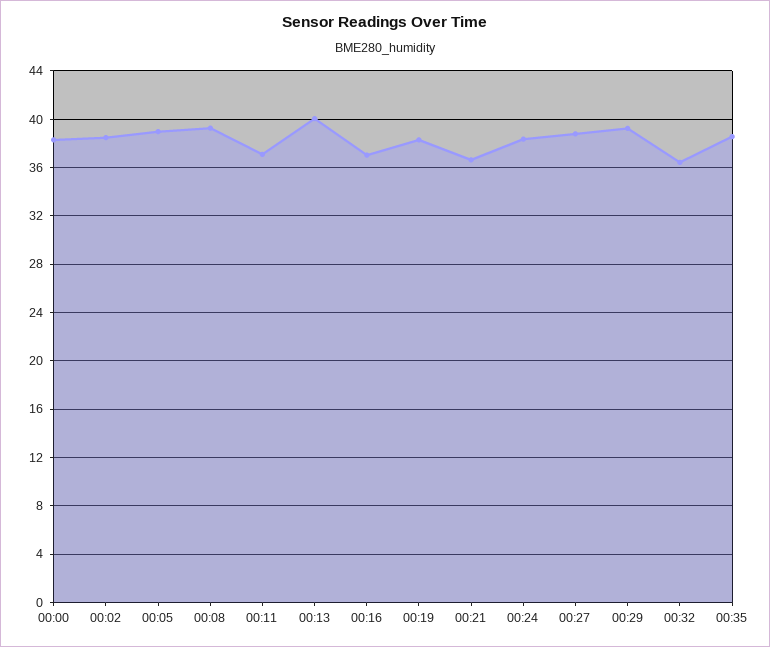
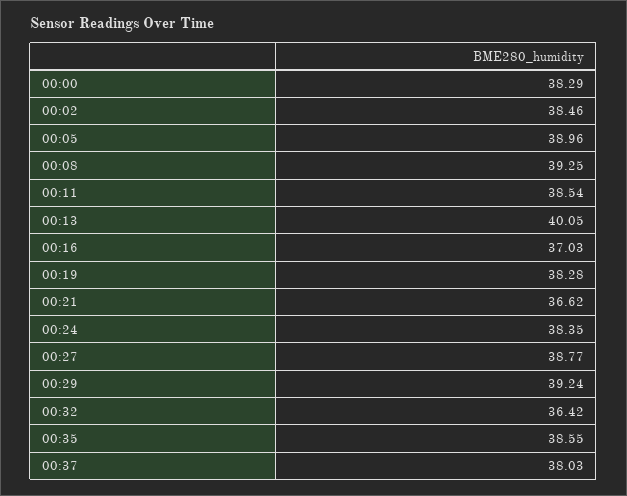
00:11: 37 -> 38.54
00:37: none -> 38.03

